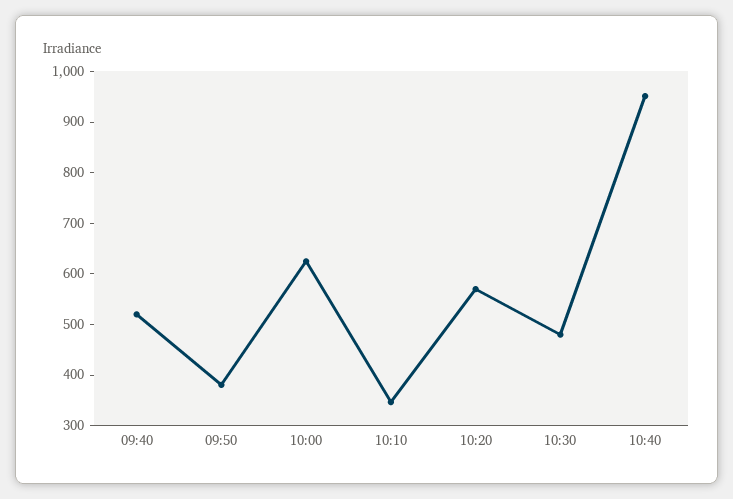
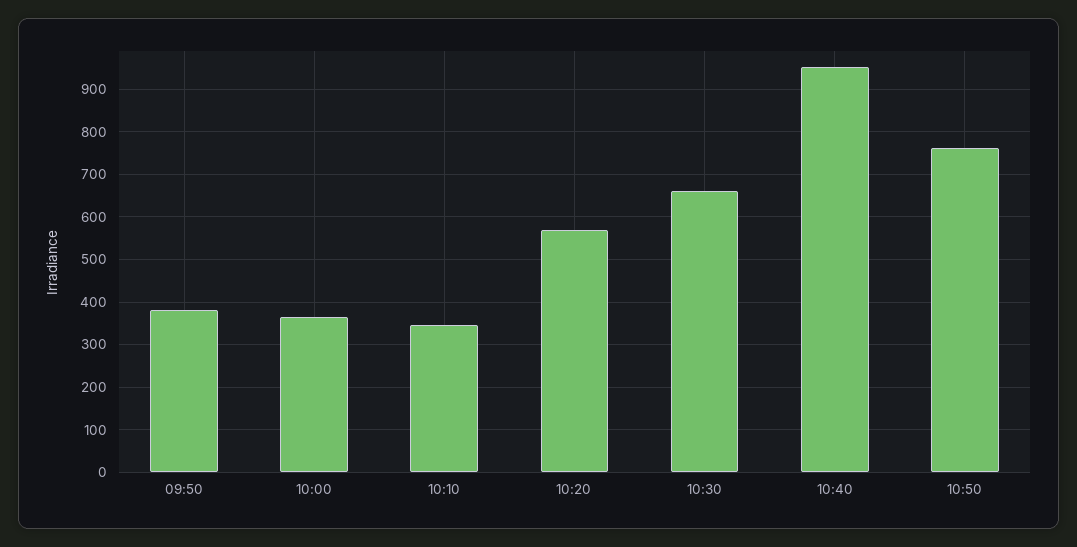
09:40: 520 -> none
10:00: 620 -> 360
10:30: 480 -> 660
10:50: none -> 760

